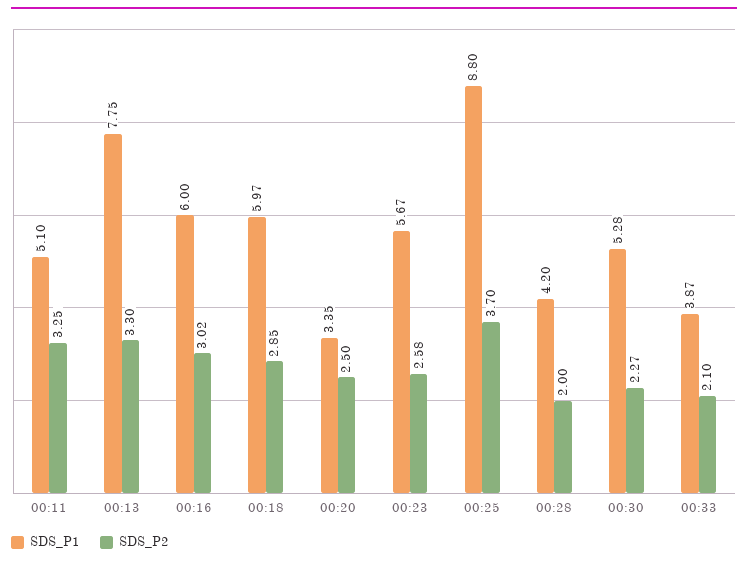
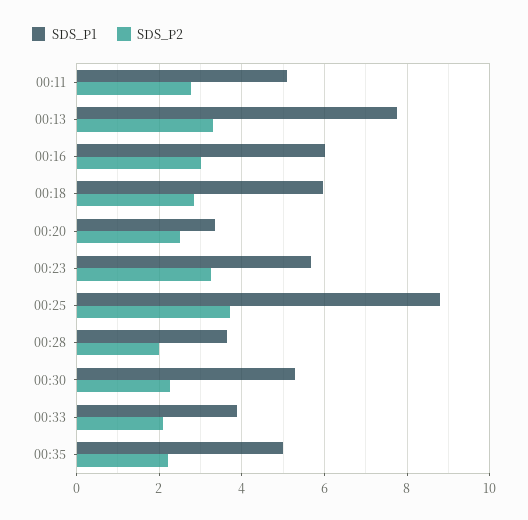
SDS_P2, 00:11: 3.25 -> 2.8
SDS_P2, 00:23: 2.58 -> 3.2
SDS_P1, 00:28: 4.2 -> 3.6
SDS_P1, 00:35: none -> 5
SDS_P2, 00:35: none -> 2.2

